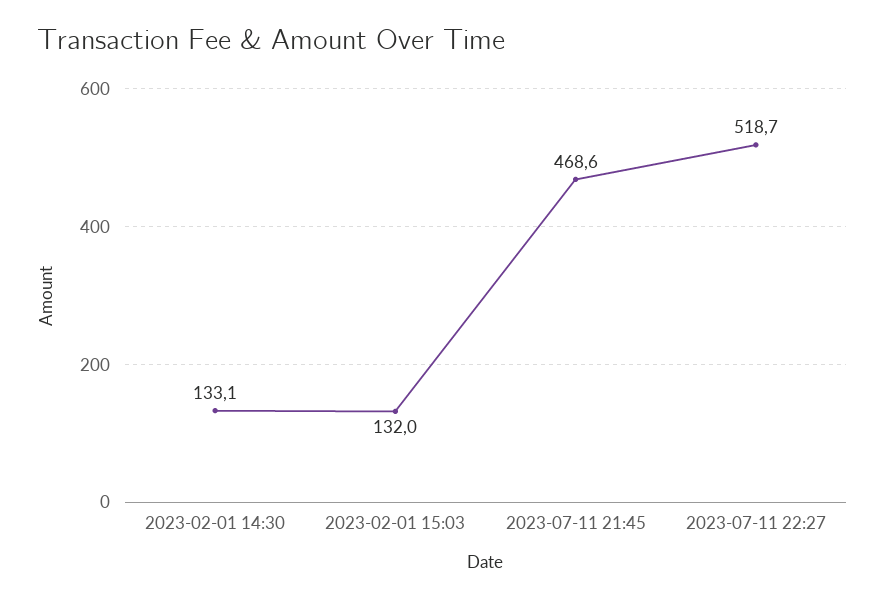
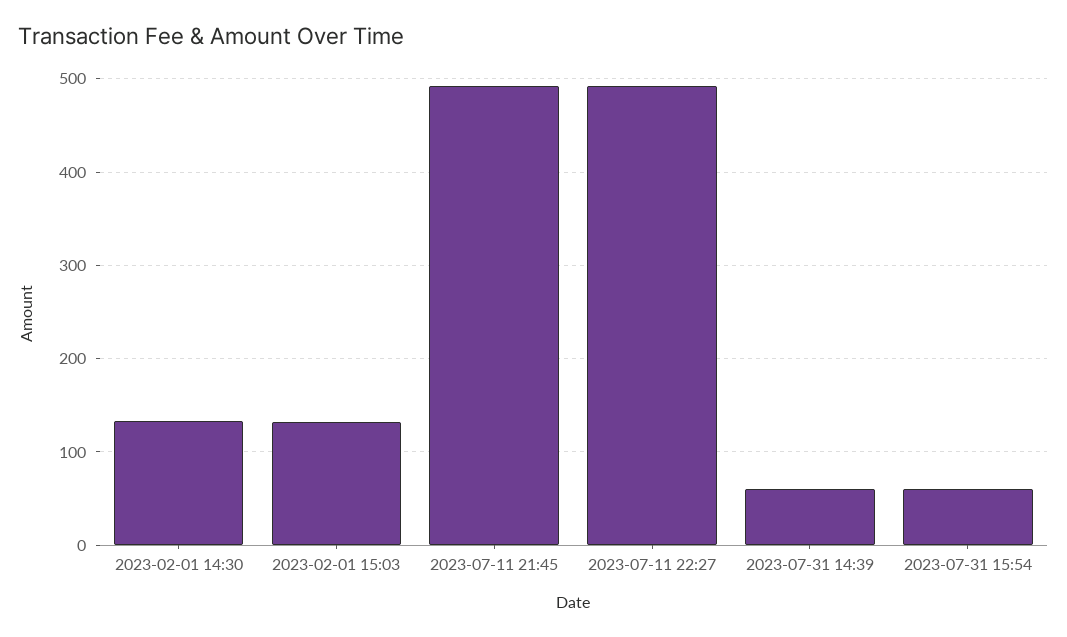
2023-07-11 21:45: 468.6 -> 490
2023-07-11 22:27: 518.7 -> 490
2023-07-31 14:39: none -> 60
2023-07-31 15:54: none -> 60

